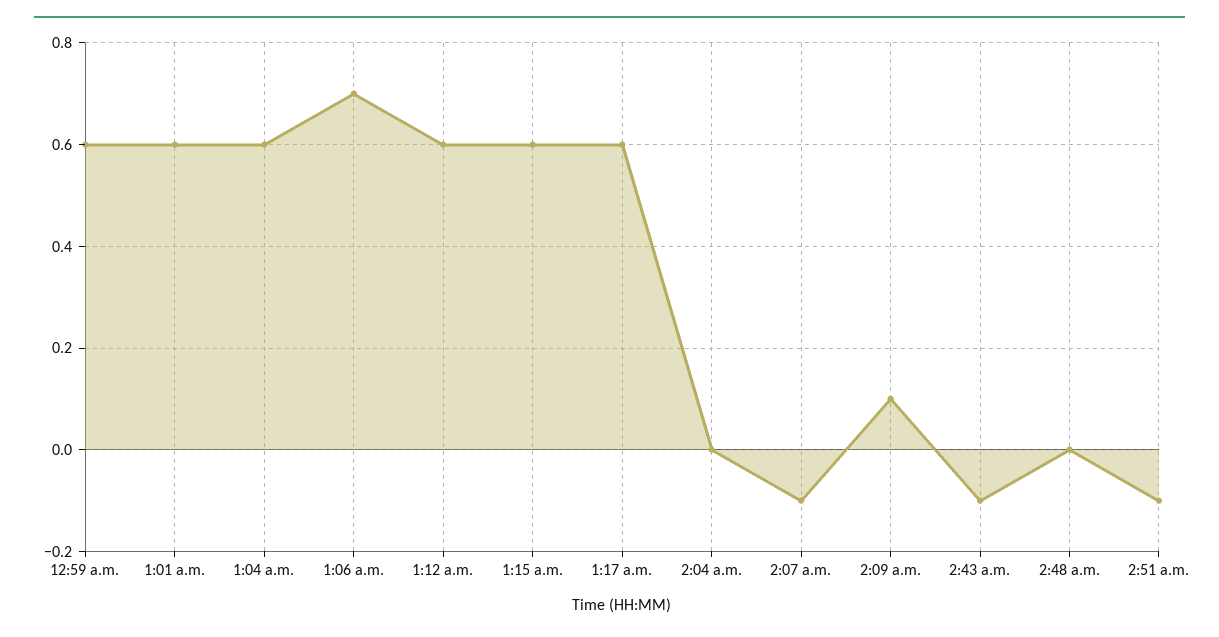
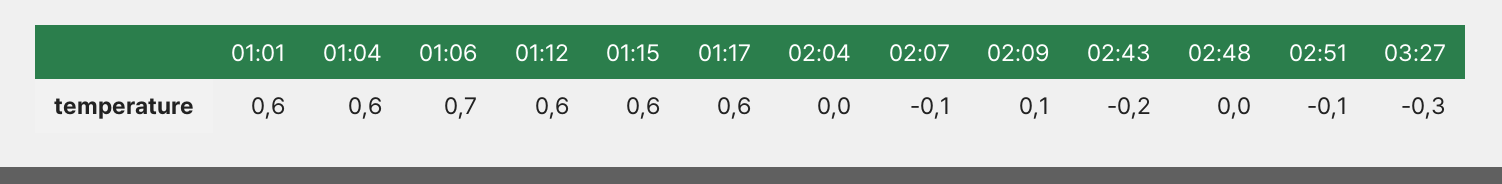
12:59 a.m.: 0.6 -> none
2:43 a.m.: -0.1 -> -0.2
03:27: none -> -0.3

